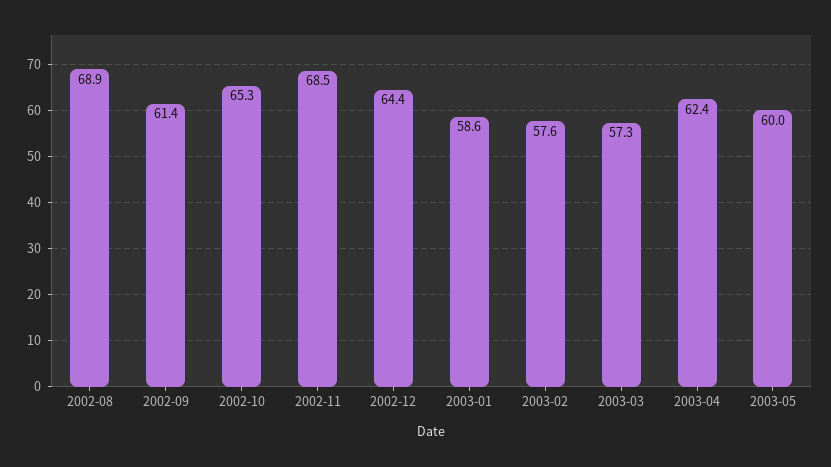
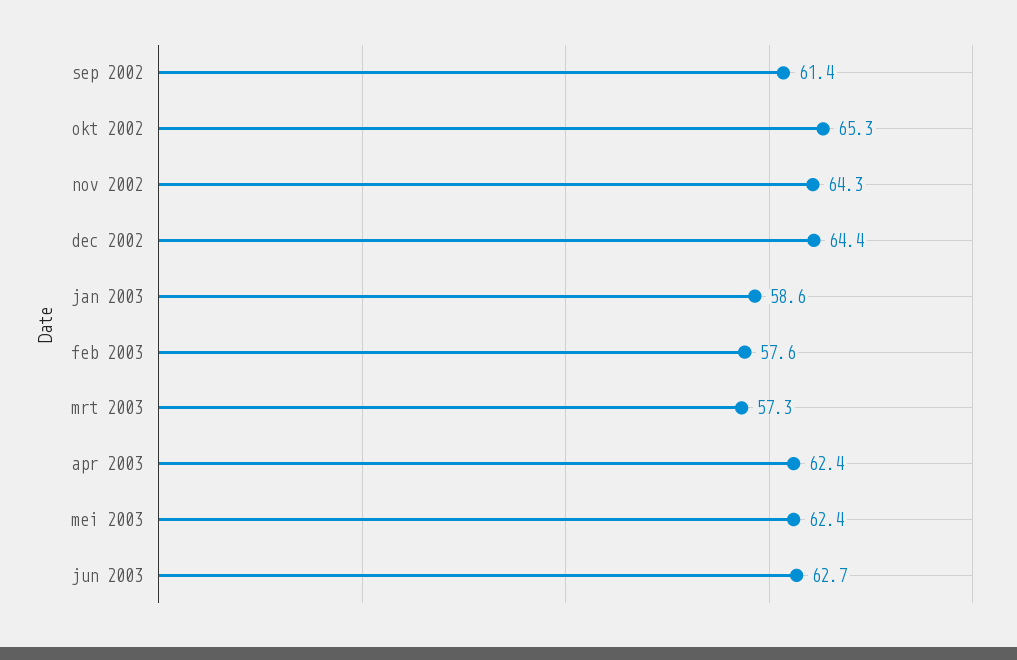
2002-08: 68.9 -> none
2002-11: 68.5 -> 64.3
2003-05: 60 -> 62.4
jun 2003: none -> 62.7

